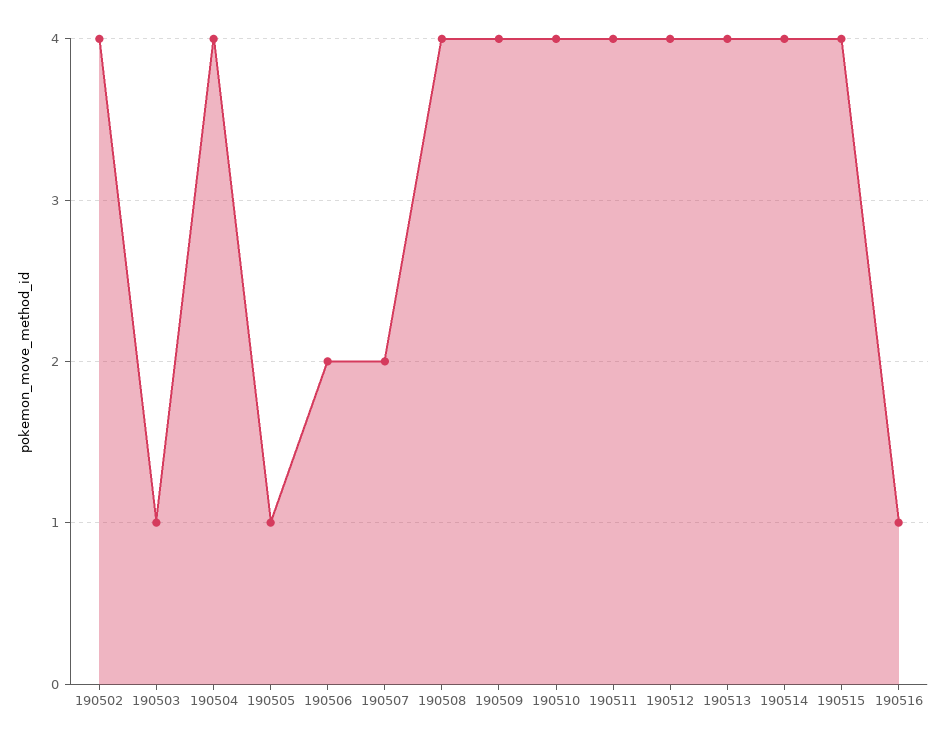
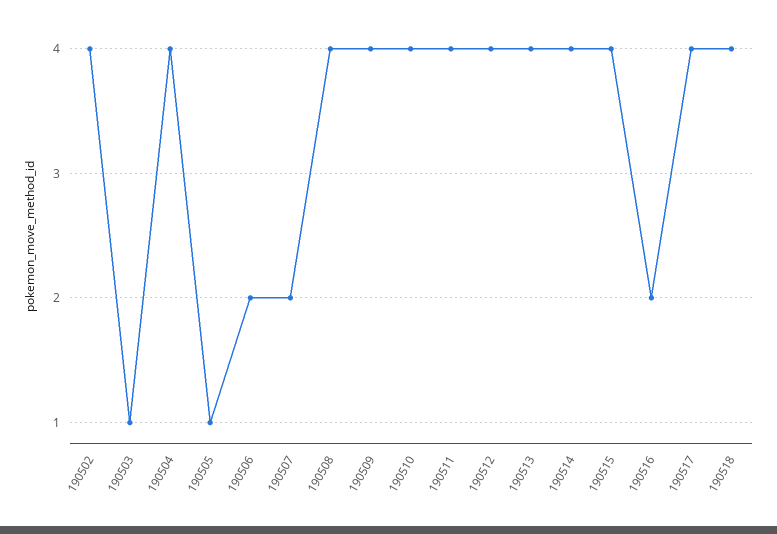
190516: 1 -> 2
190517: none -> 4
190518: none -> 4

